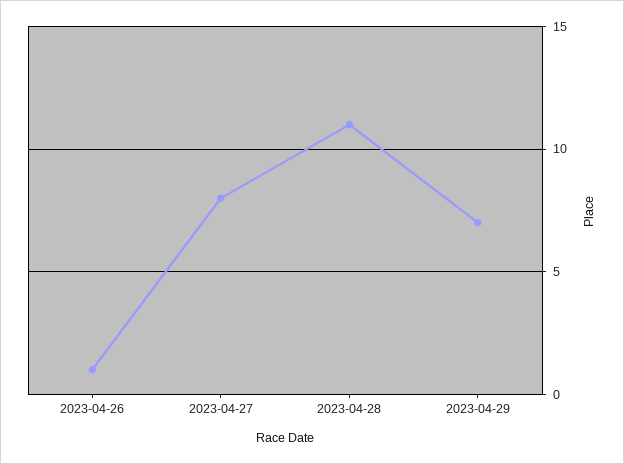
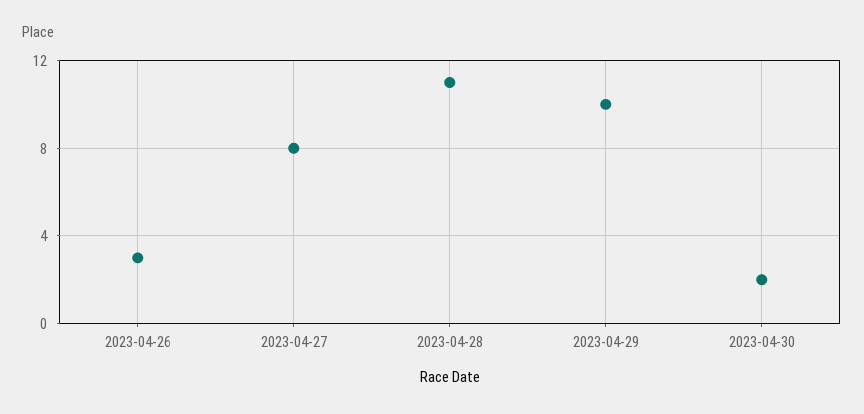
2023-04-26: 1 -> 3
2023-04-29: 7 -> 10
2023-04-30: none -> 2

